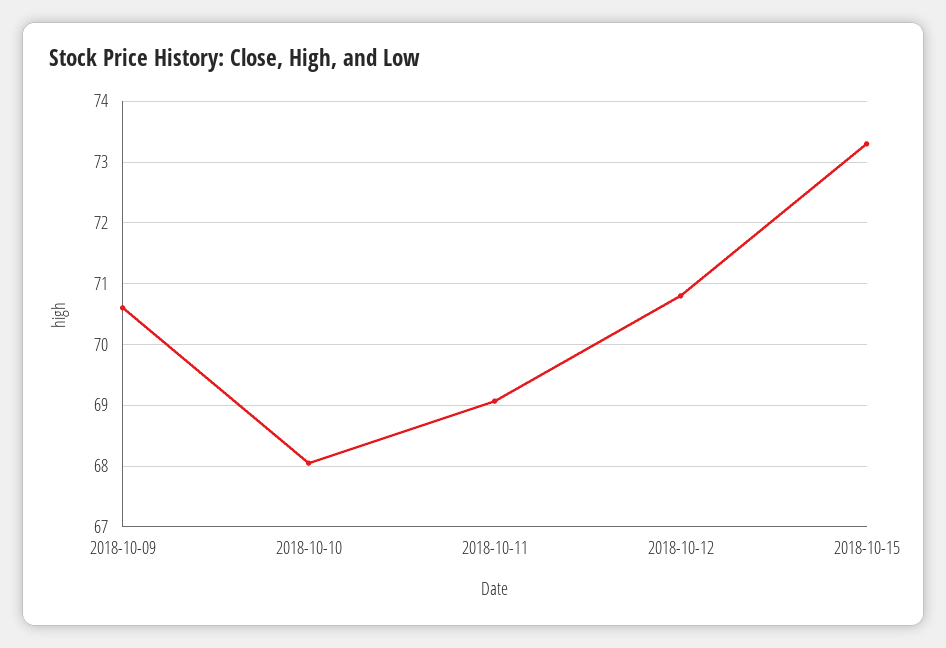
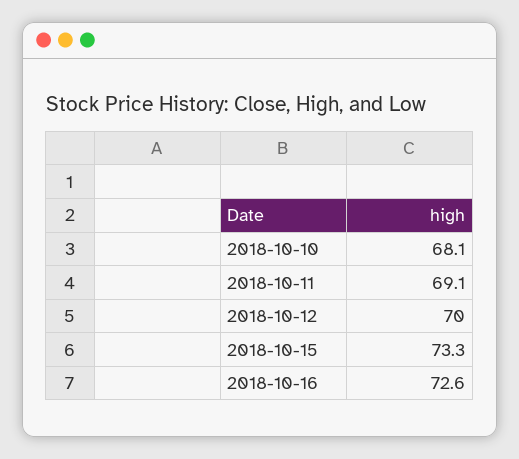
2018-10-09: 70.6 -> none
2018-10-12: 70.8 -> 70
2018-10-16: none -> 72.6

